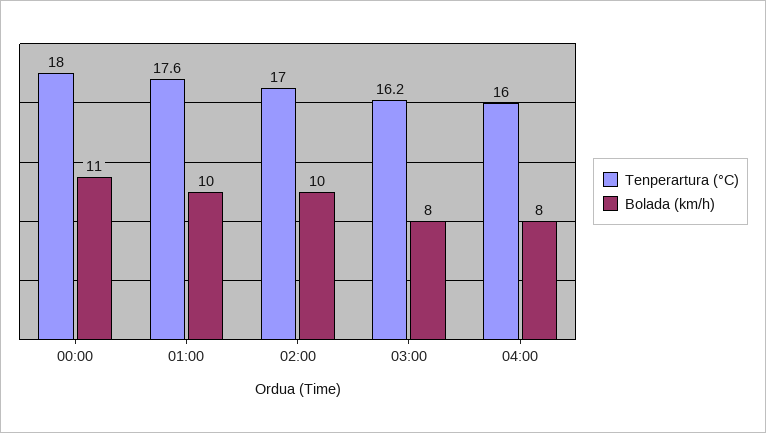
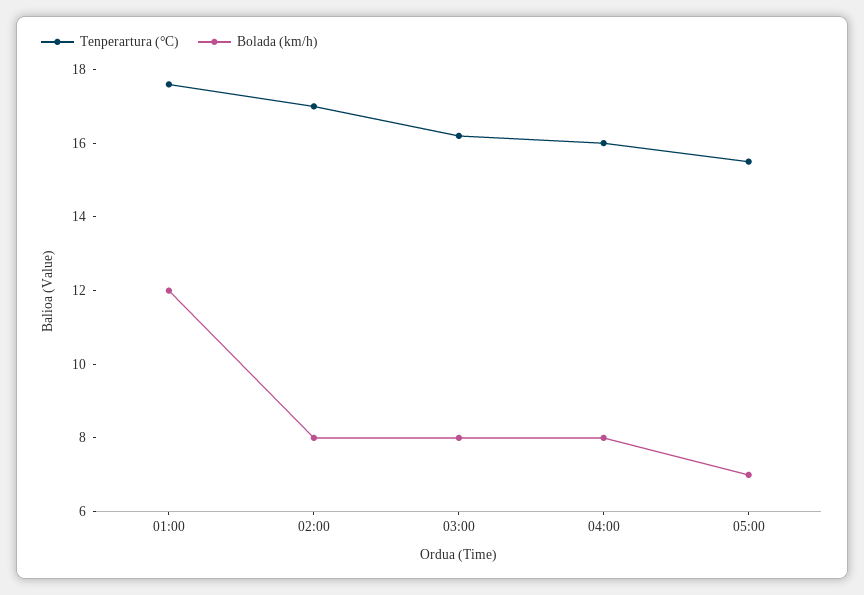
Tenperartura (°C), 00:00: 18 -> none
Bolada (km/h), 00:00: 11 -> none
Bolada (km/h), 01:00: 10 -> 12
Bolada (km/h), 02:00: 10 -> 8
Tenperartura (°C), 05:00: none -> 15.5
Bolada (km/h), 05:00: none -> 7

